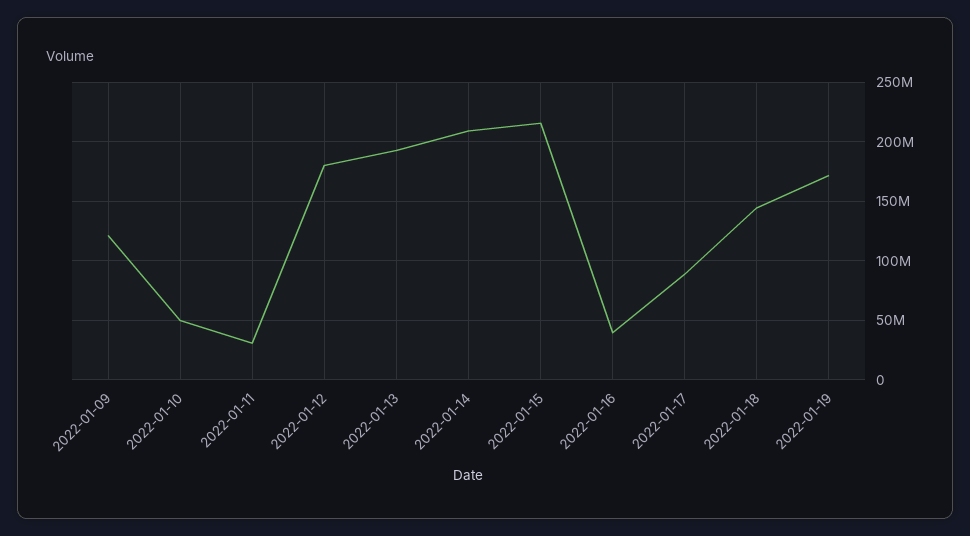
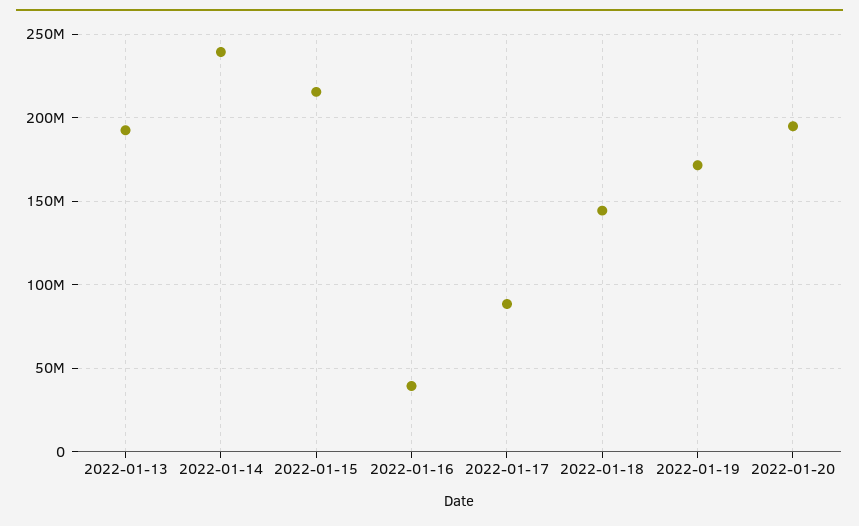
2022-01-09: 120000000 -> none
2022-01-10: 50000000 -> none
2022-01-11: 30000000 -> none
2022-01-12: 180000000 -> none
2022-01-14: 210000000 -> 240000000
2022-01-20: none -> 195000000

